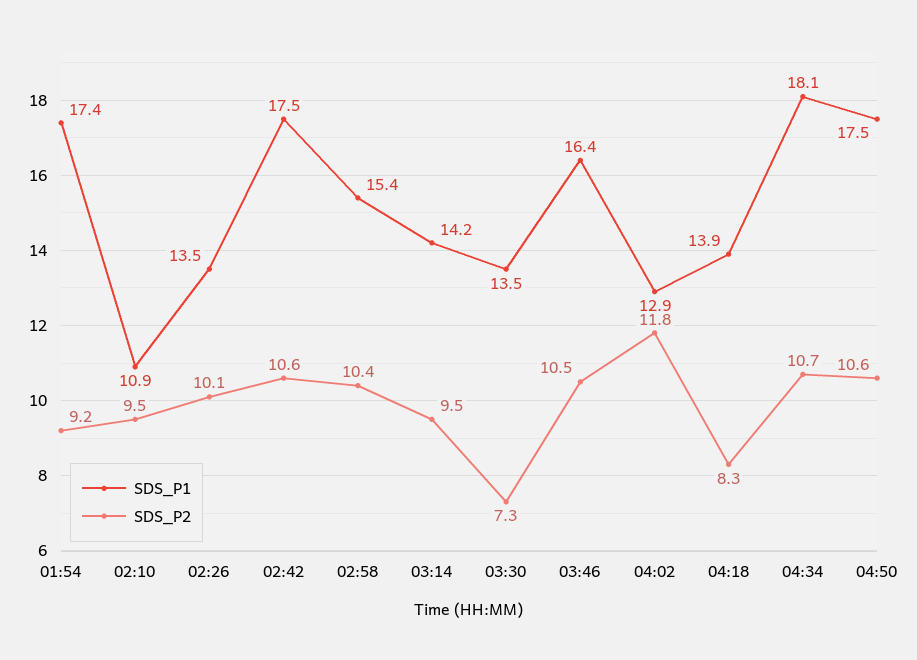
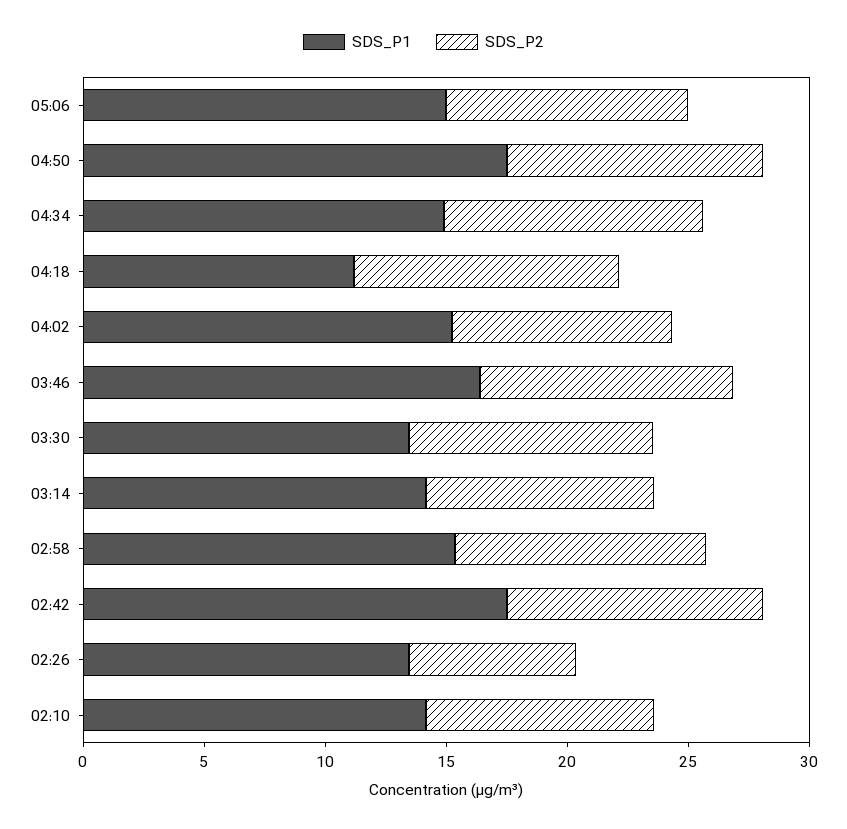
SDS_P1, 01:54: 17.4 -> none
SDS_P2, 01:54: 9.2 -> none
SDS_P1, 02:10: 10.9 -> 14
SDS_P2, 02:26: 10.1 -> 7
SDS_P2, 03:30: 7.3 -> 10
SDS_P1, 04:02: 12.9 -> 15
SDS_P2, 04:02: 11.8 -> 9
SDS_P1, 04:18: 13.9 -> 11
SDS_P2, 04:18: 8.3 -> 11
SDS_P1, 04:34: 18.1 -> 15
SDS_P1, 05:06: none -> 15
SDS_P2, 05:06: none -> 10

